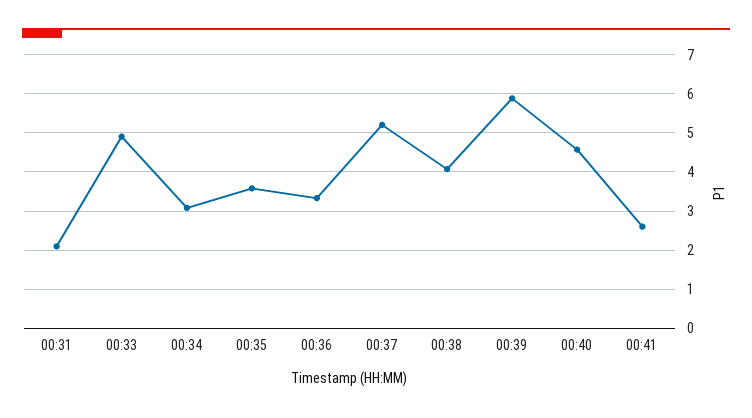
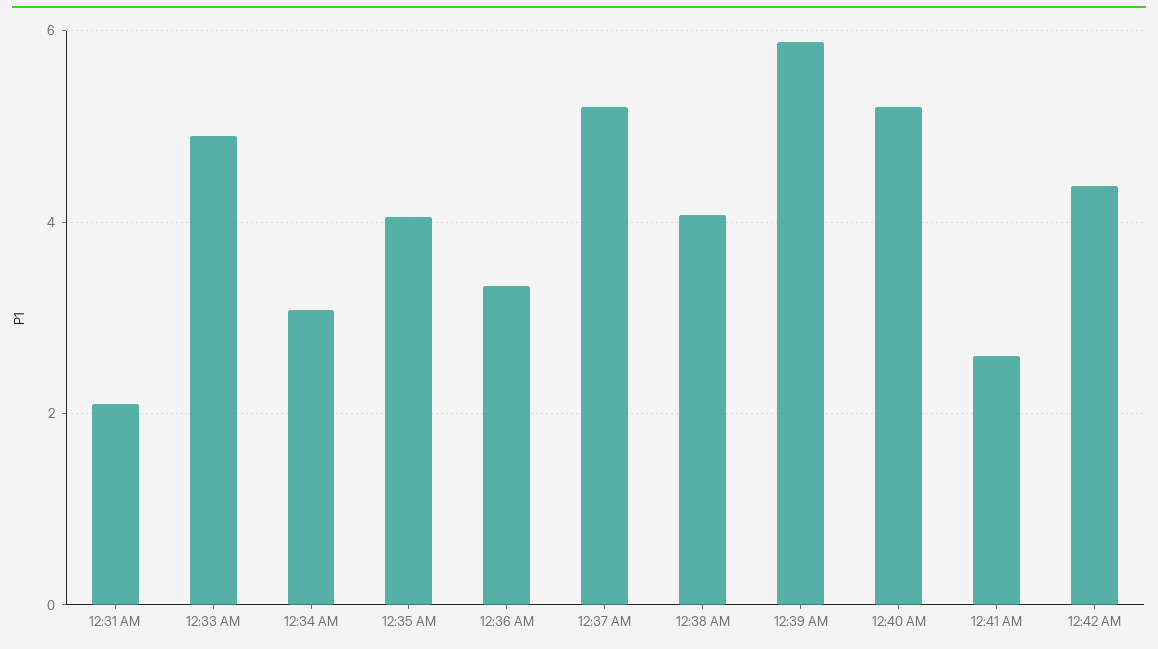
00:35: 3.6 -> 4
00:40: 4.6 -> 5.2
12:42 AM: none -> 4.4

